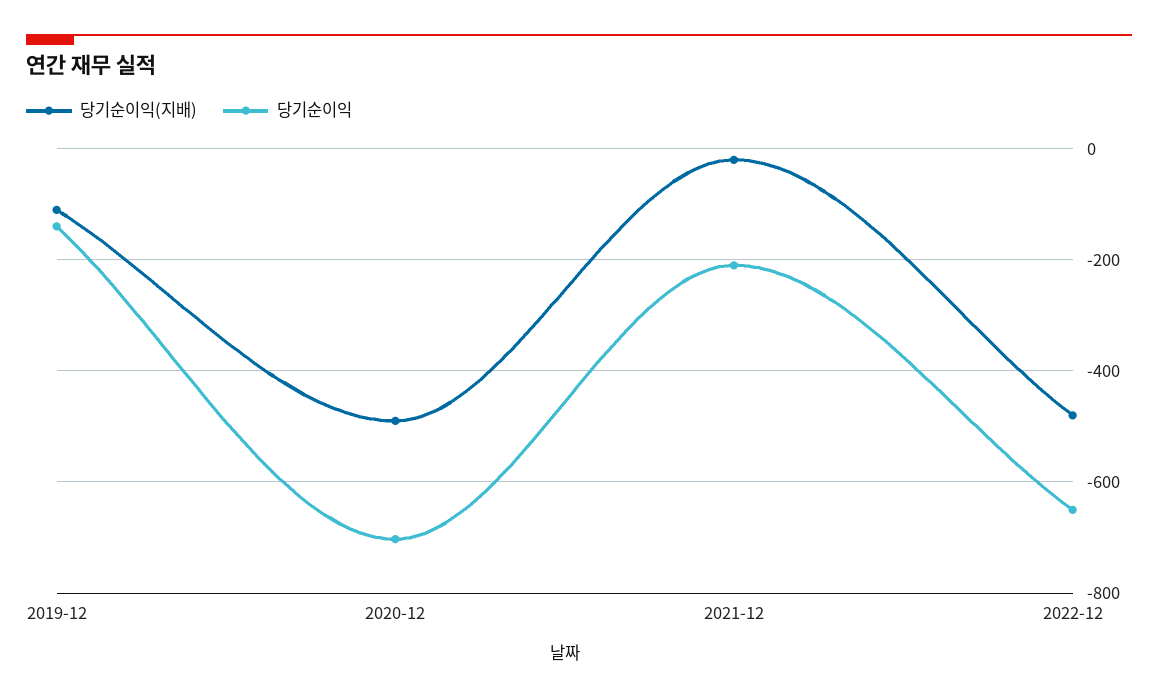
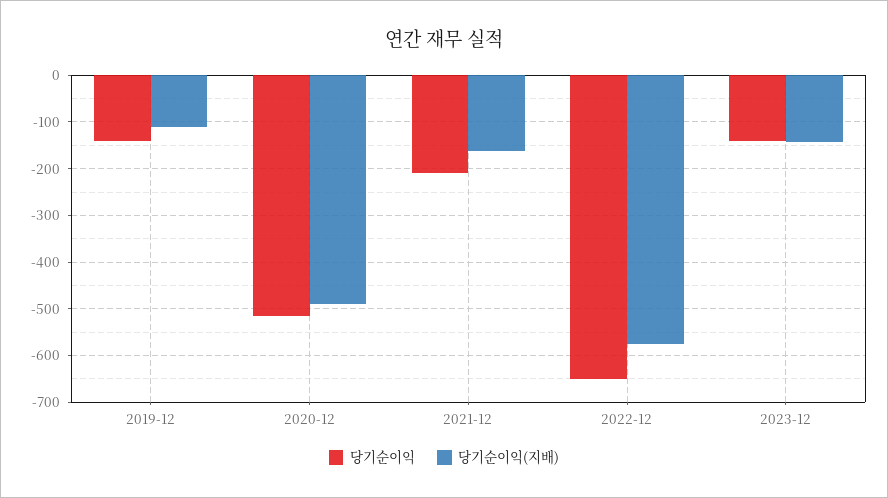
당기순이익, 2020-12: -700 -> -520
당기순이익(지배), 2021-12: -20 -> -160
당기순이익(지배), 2022-12: -480 -> -580
당기순이익, 2023-12: none -> -140
당기순이익(지배), 2023-12: none -> -140

